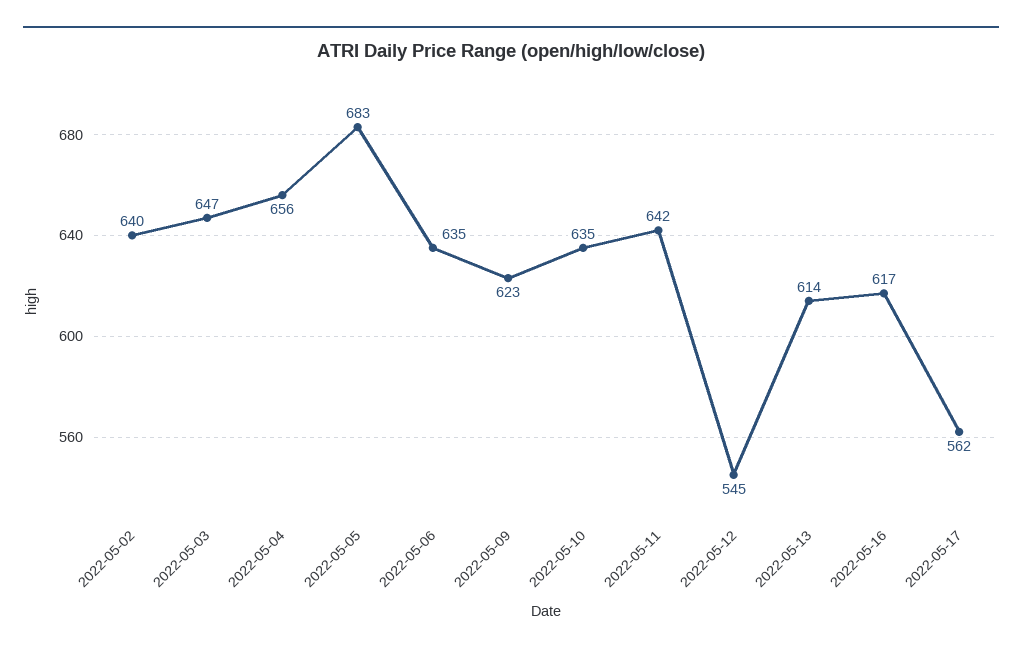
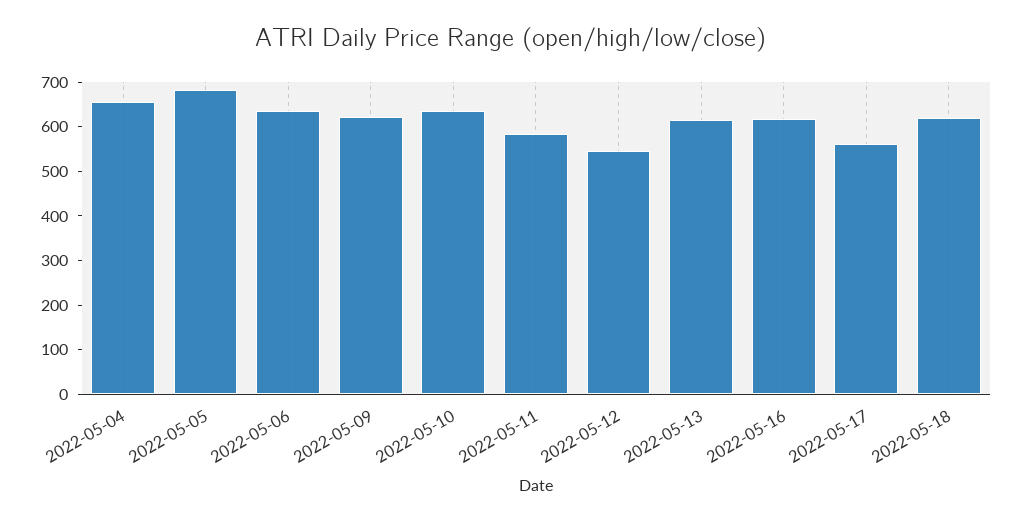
2022-05-02: 640 -> none
2022-05-03: 647 -> none
2022-05-11: 642 -> 580
2022-05-18: none -> 620

